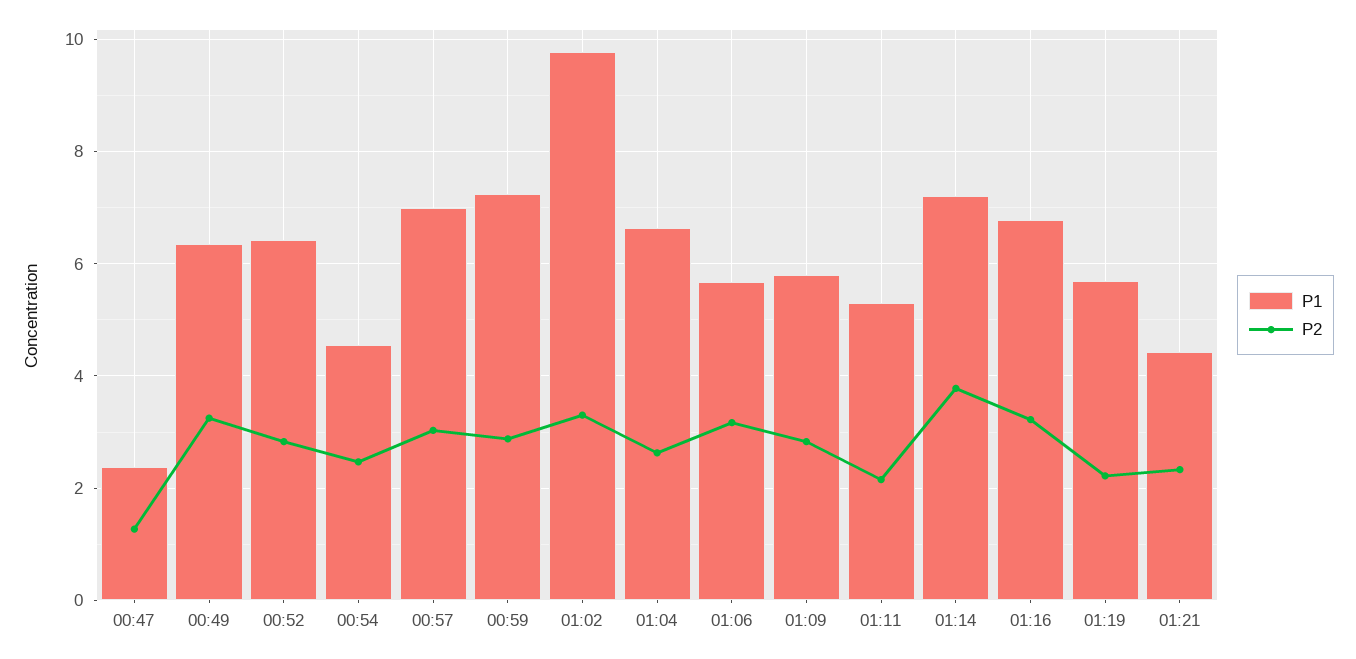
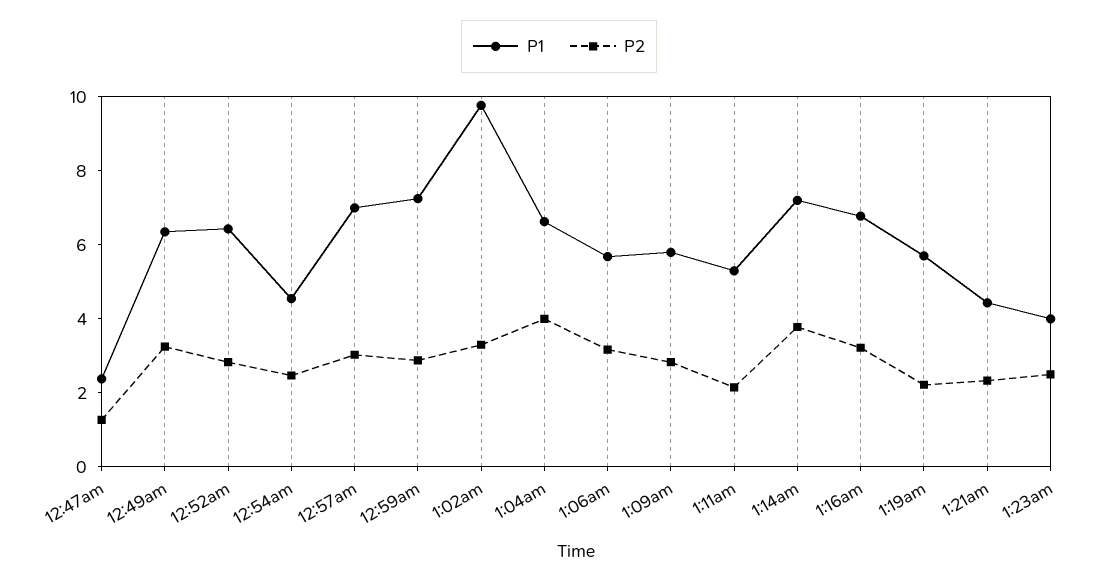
P2, 01:04: 2.6 -> 4
P1, 1:23am: none -> 4
P2, 1:23am: none -> 2.5

